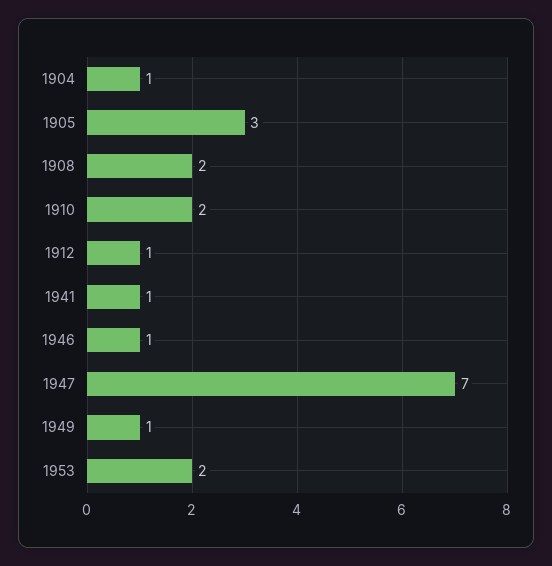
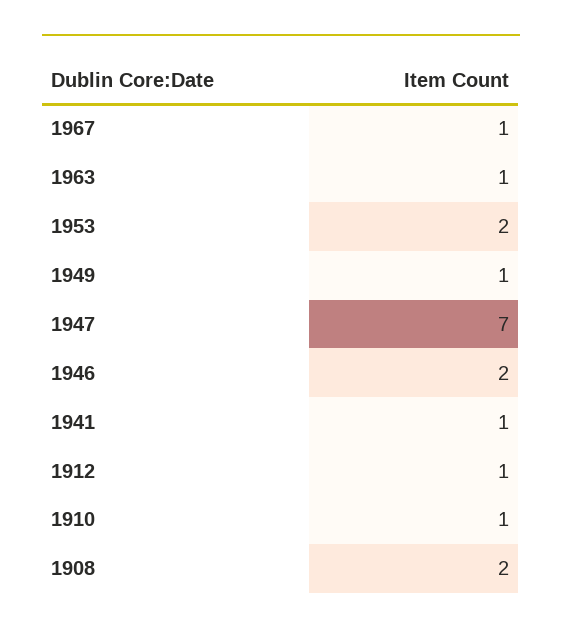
1904: 1 -> none
1905: 3 -> none
1910: 2 -> 1
1946: 1 -> 2
1967: none -> 1
1963: none -> 1

